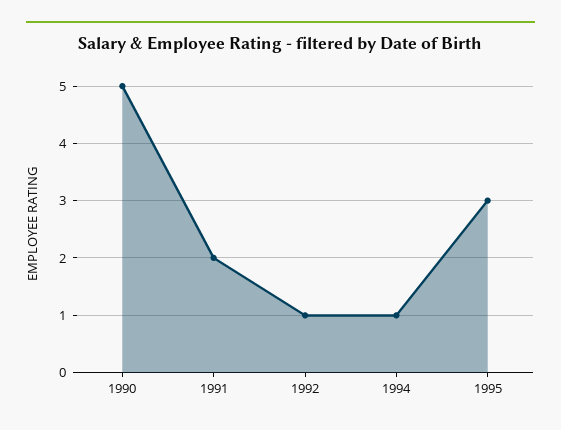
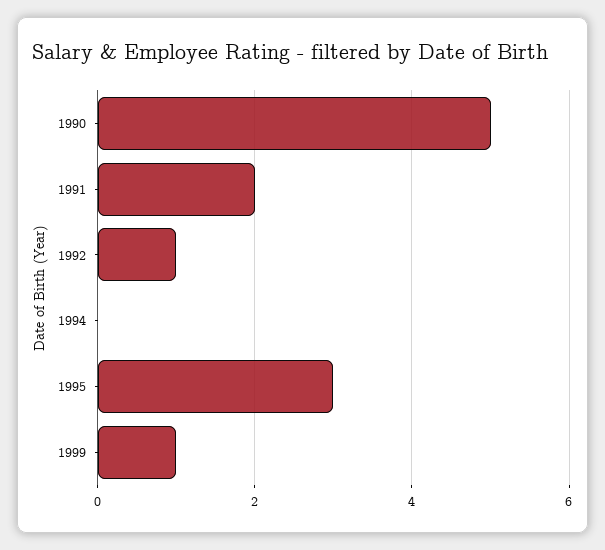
1994: 1 -> 0
1999: none -> 1

